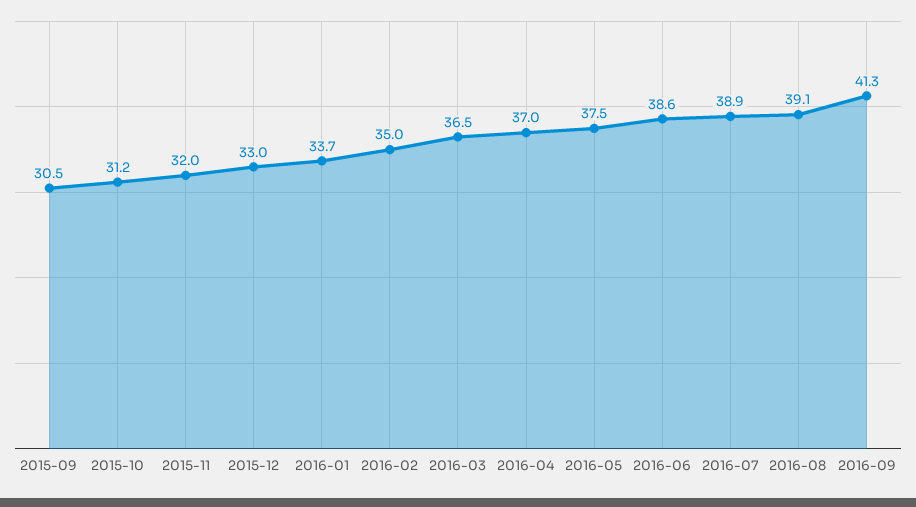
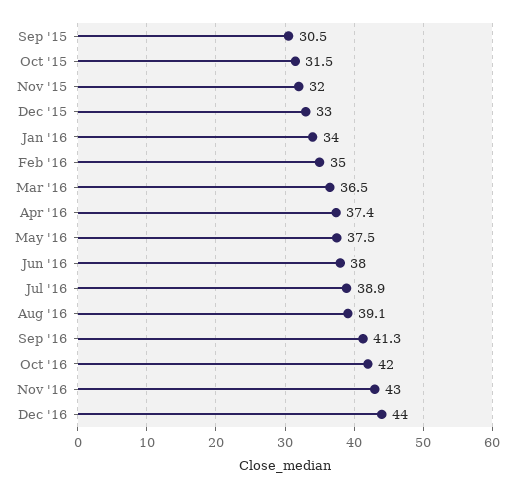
2015-10: 31.2 -> 31.5
2016-01: 33.7 -> 34
2016-04: 37 -> 37.4
2016-06: 38.6 -> 38
Oct '16: none -> 42
Nov '16: none -> 43
Dec '16: none -> 44

